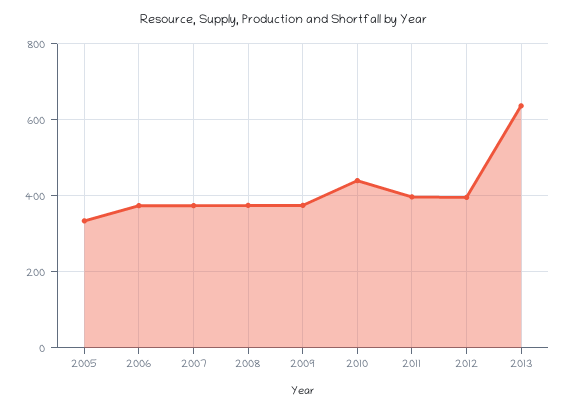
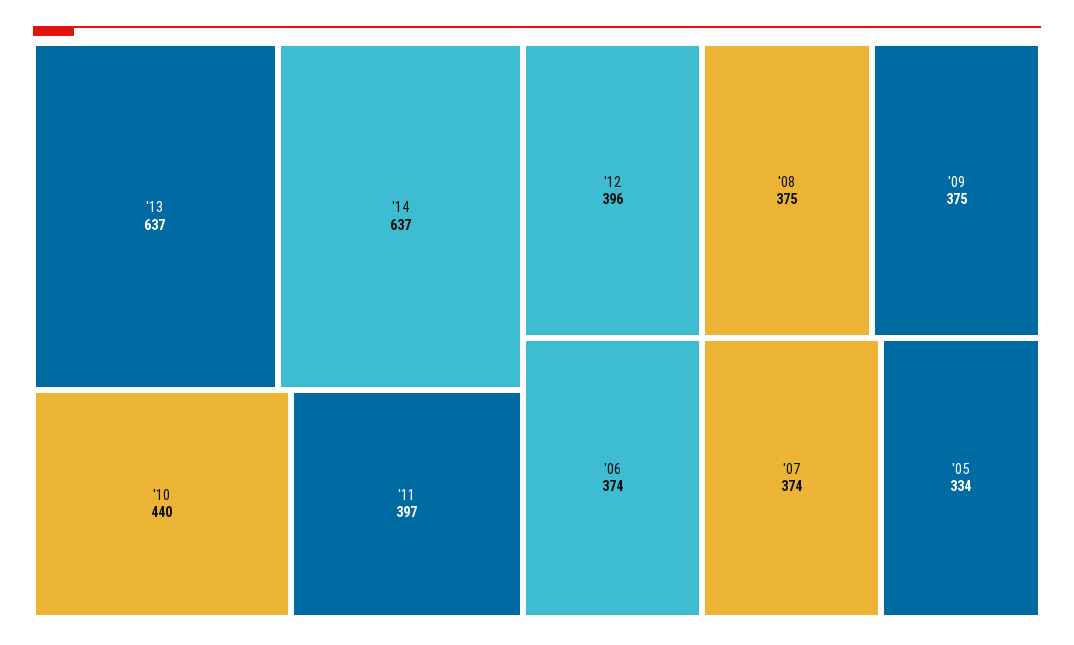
'14: none -> 637

